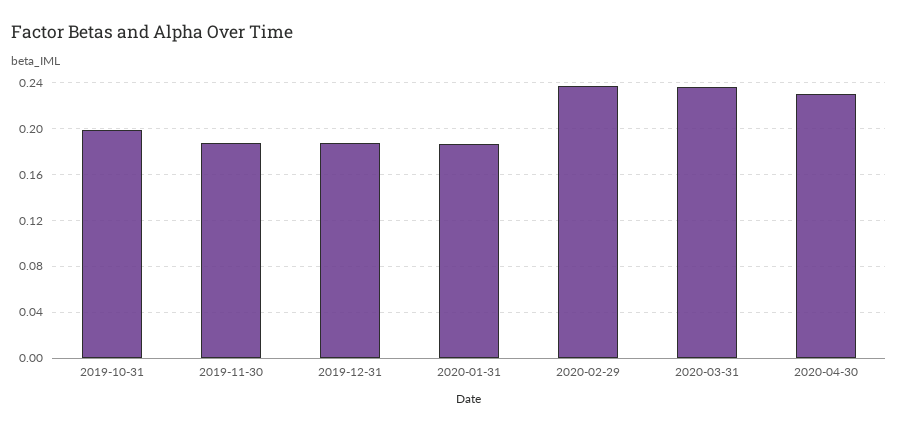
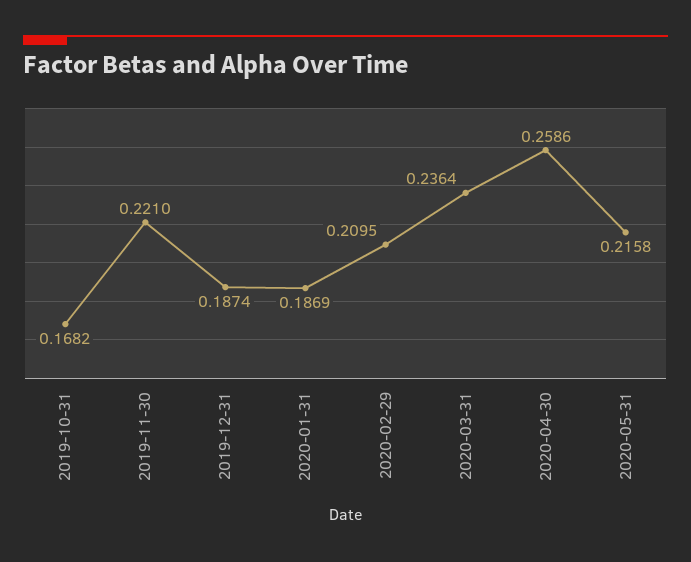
2019-10-31: 0.2 -> 0.1682
2019-11-30: 0.19 -> 0.221
2020-02-29: 0.24 -> 0.2095
2020-04-30: 0.23 -> 0.2586
2020-05-31: none -> 0.2158

